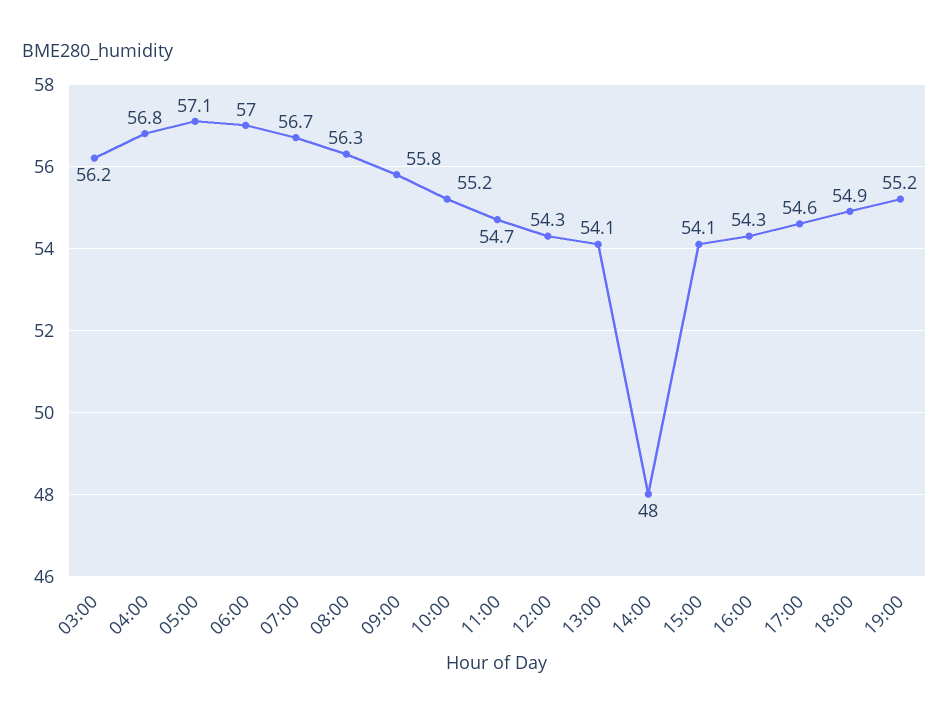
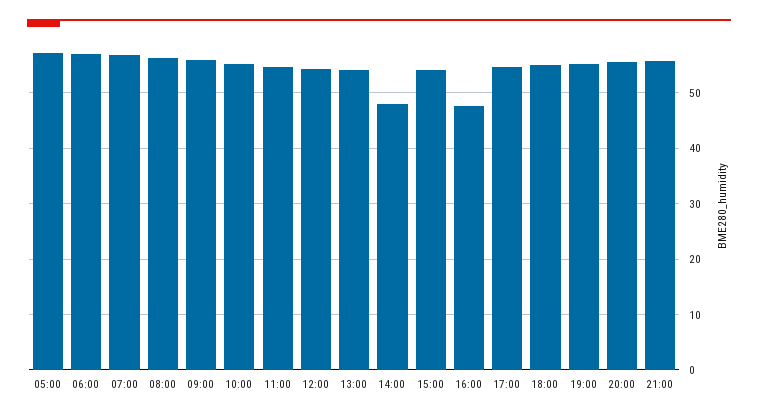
03:00: 56.2 -> none
04:00: 56.8 -> none
16:00: 54.3 -> 48
20:00: none -> 56
21:00: none -> 56

